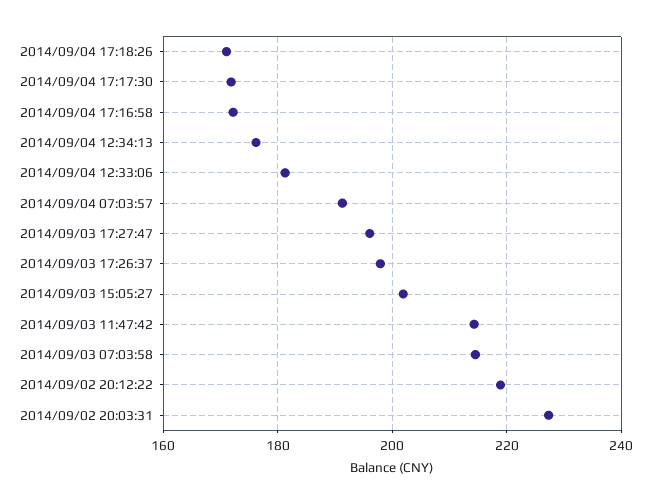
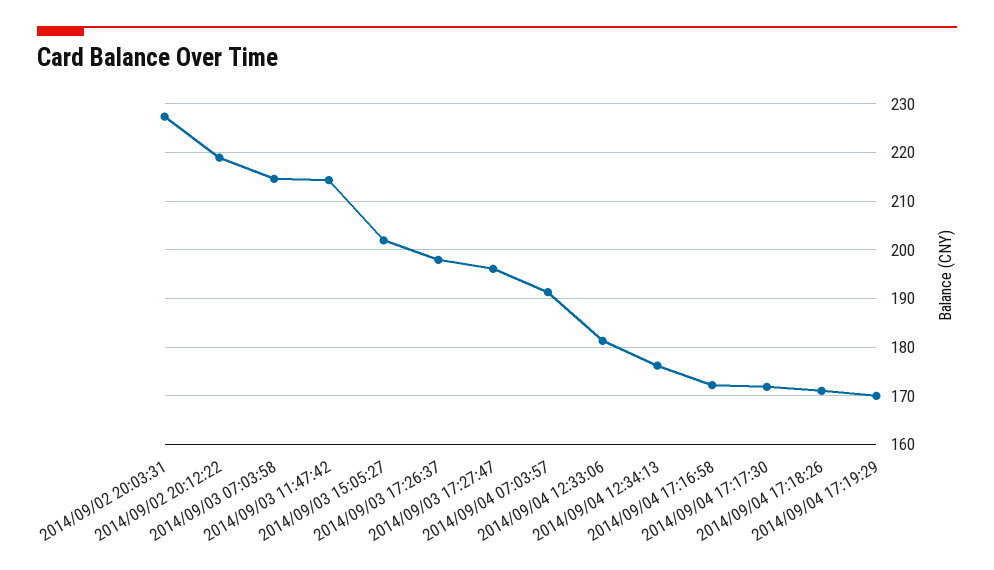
2014/09/04 17:19:29: none -> 170

